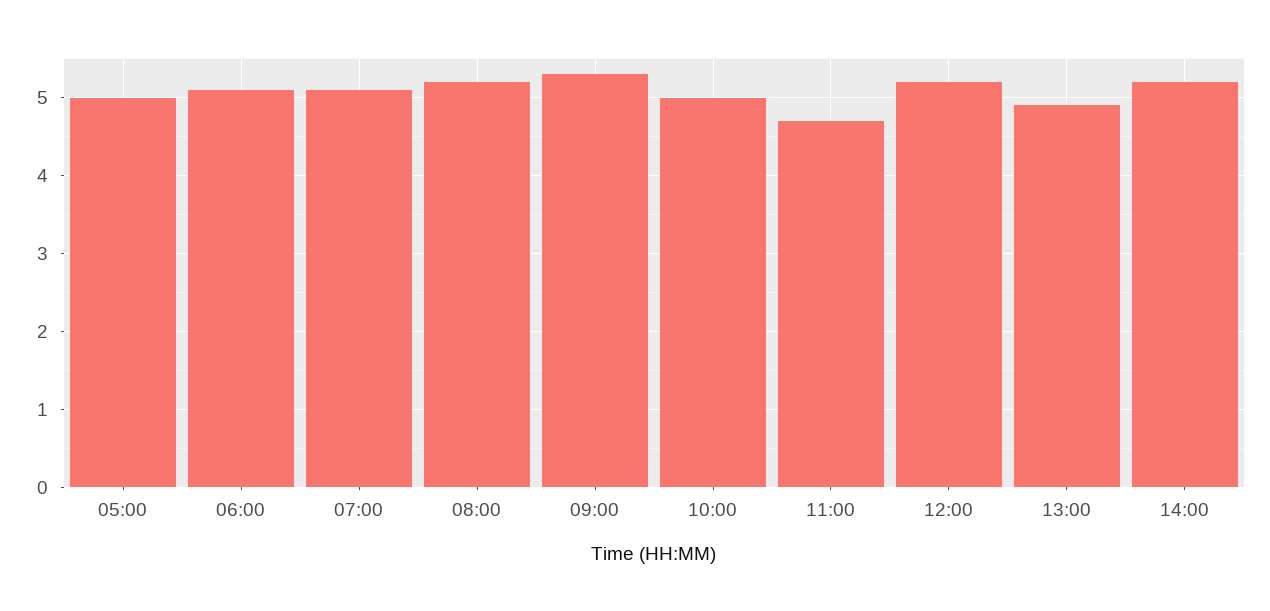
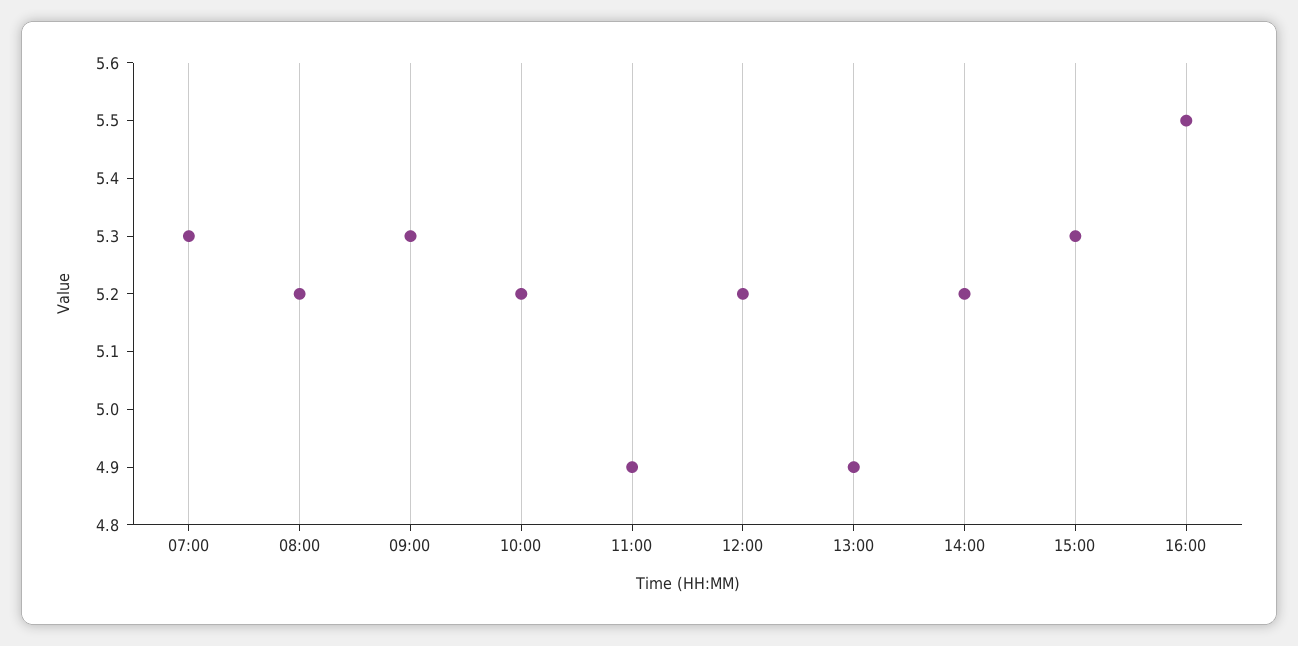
05:00: 5 -> none
06:00: 5.1 -> none
07:00: 5.1 -> 5.3
10:00: 5 -> 5.2
11:00: 4.7 -> 4.9
15:00: none -> 5.3
16:00: none -> 5.5

